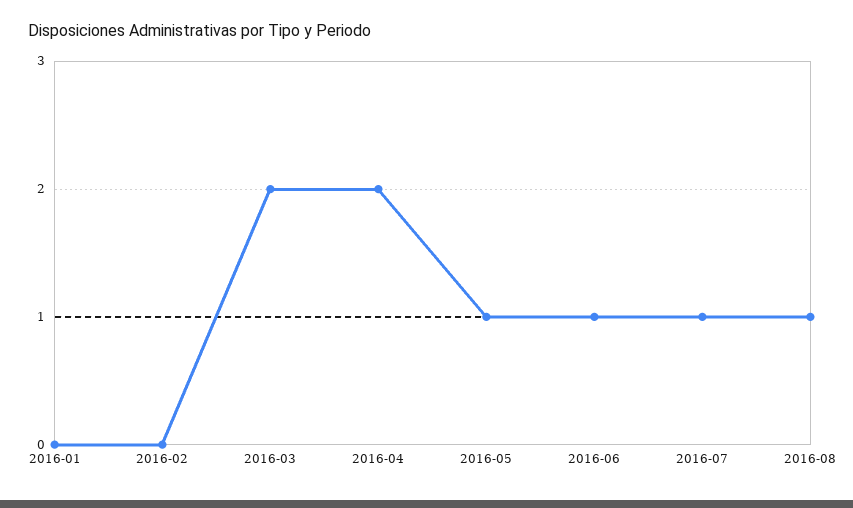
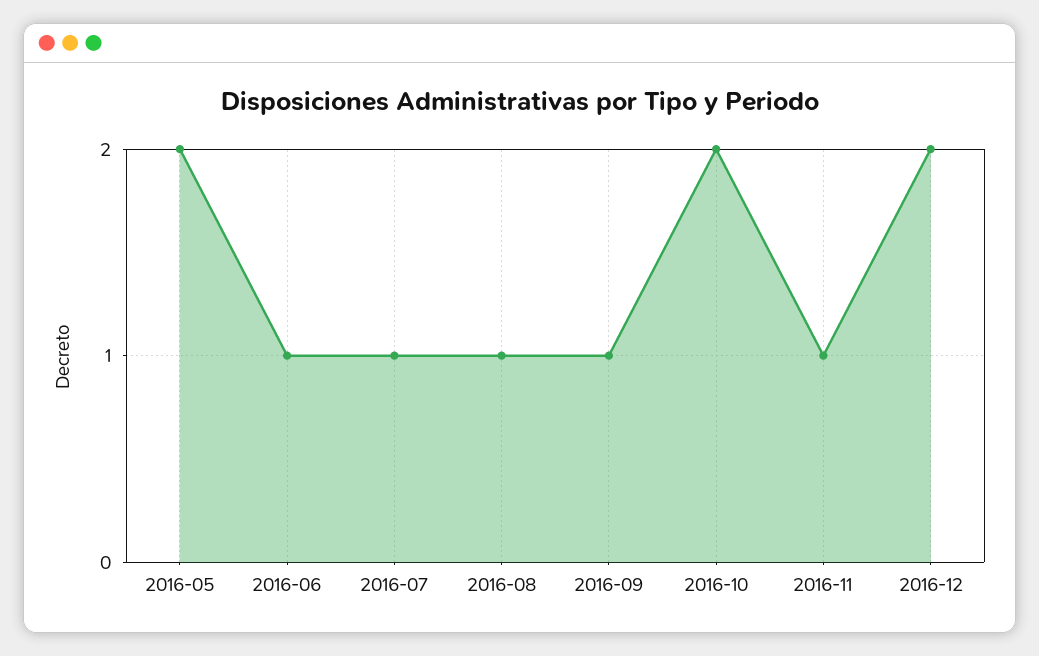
2016-01: 0 -> none
2016-02: 0 -> none
2016-03: 2 -> none
2016-04: 2 -> none
2016-05: 1 -> 2
2016-09: none -> 1
2016-10: none -> 2
2016-11: none -> 1
2016-12: none -> 2

